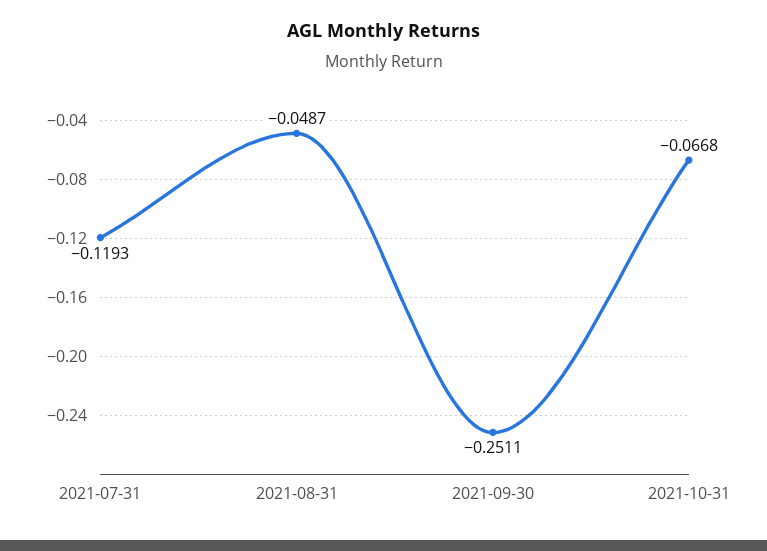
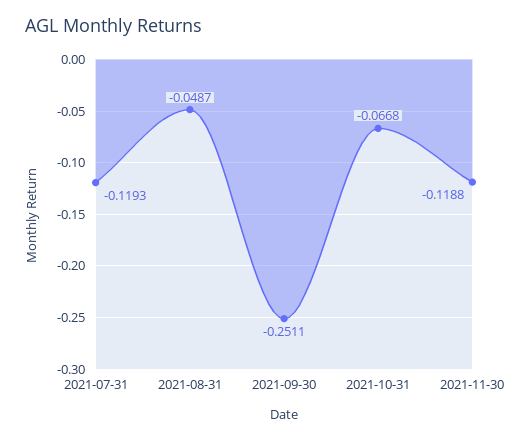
2021-11-30: none -> -0.1188

